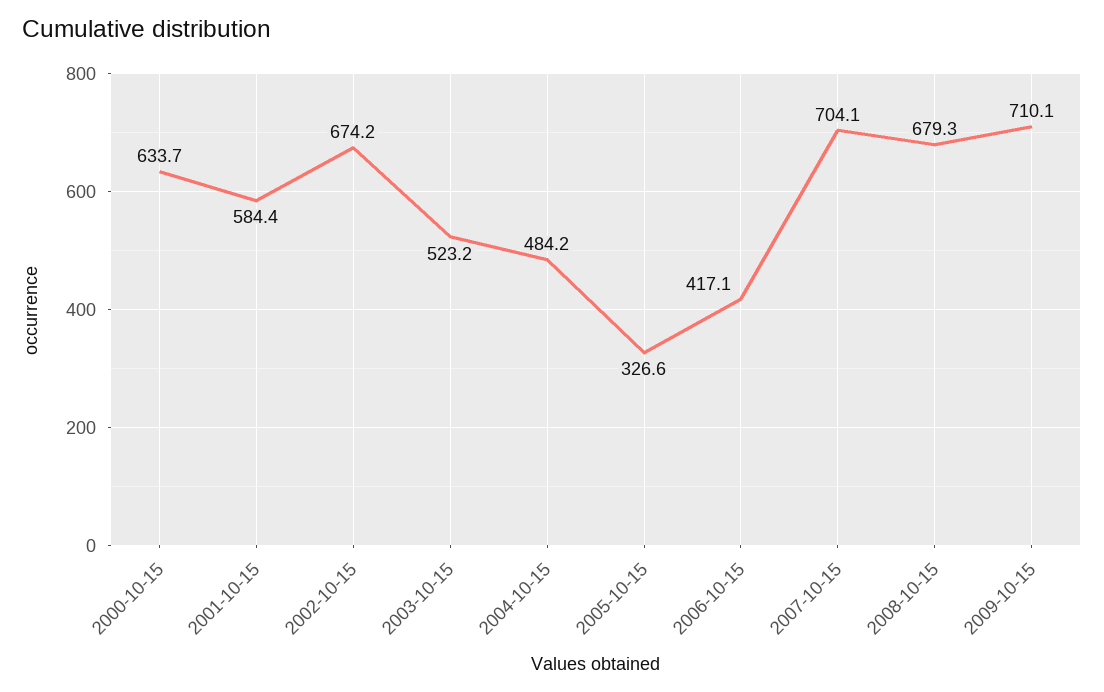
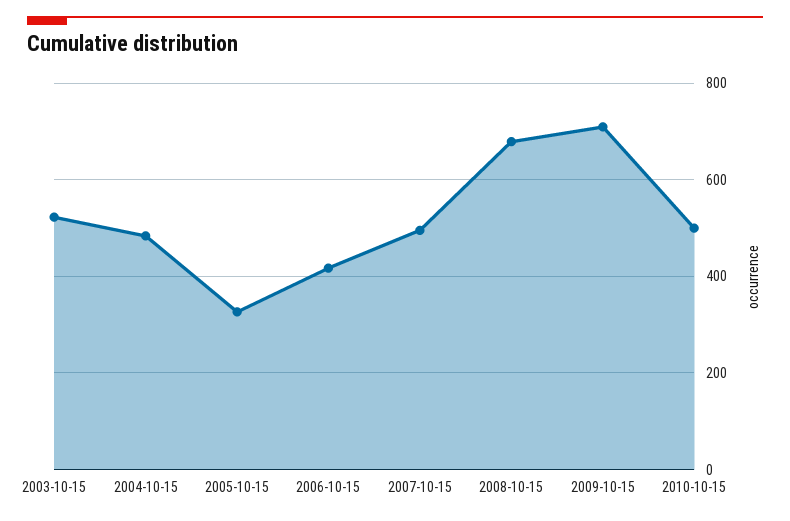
2000-10-15: 633.7 -> none
2001-10-15: 584.4 -> none
2002-10-15: 674.2 -> none
2007-10-15: 704.1 -> 500
2010-10-15: none -> 500

